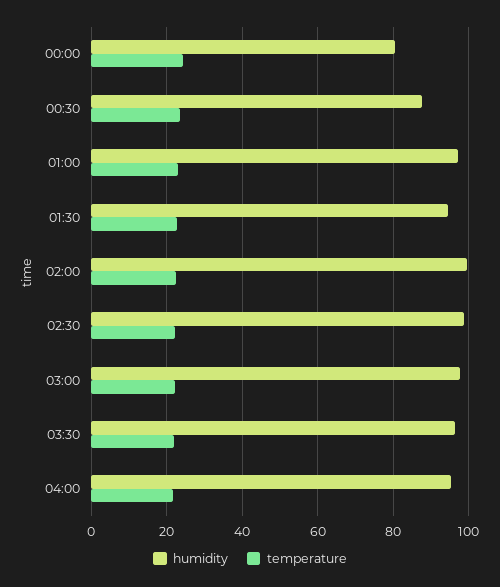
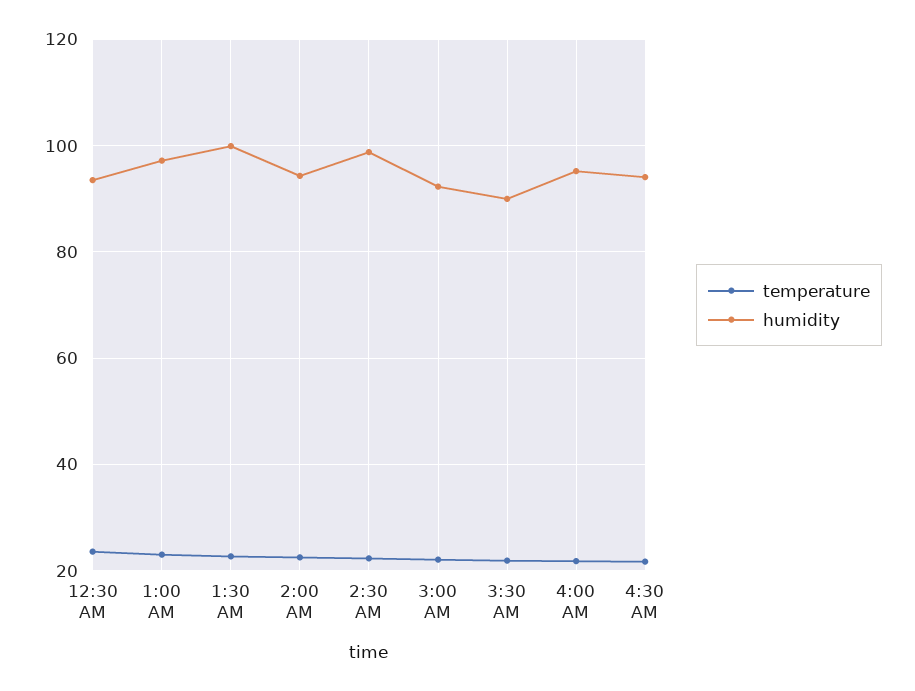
humidity, 00:00: 80 -> none
temperature, 00:00: 24 -> none
humidity, 00:30: 88 -> 94
humidity, 01:30: 94 -> 100
humidity, 02:00: 100 -> 94
humidity, 03:00: 98 -> 92
humidity, 03:30: 96 -> 90
temperature, 4:30 AM: none -> 22
humidity, 4:30 AM: none -> 94

